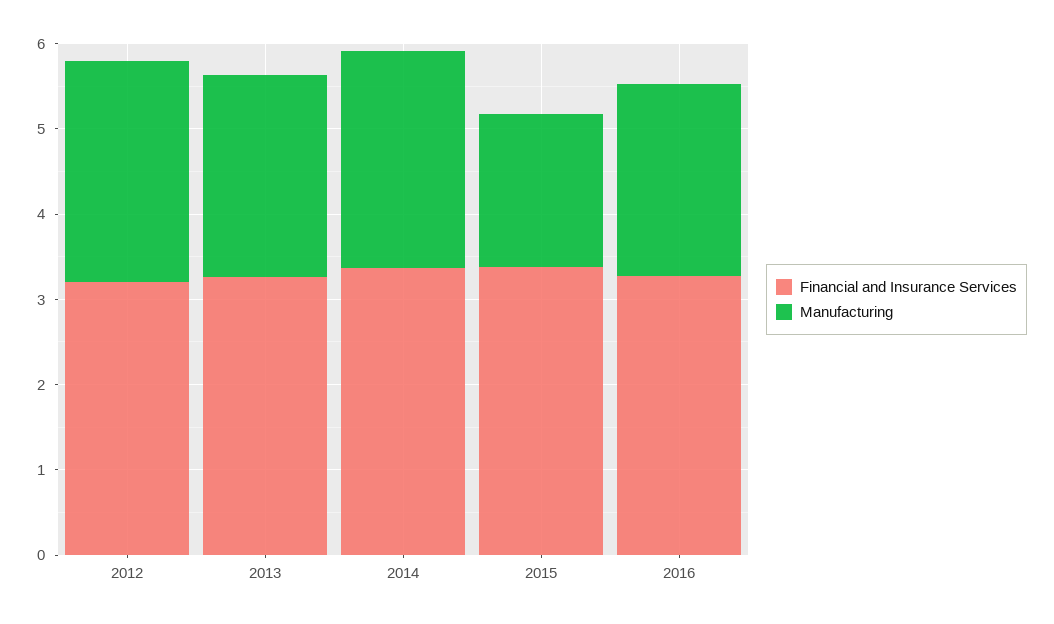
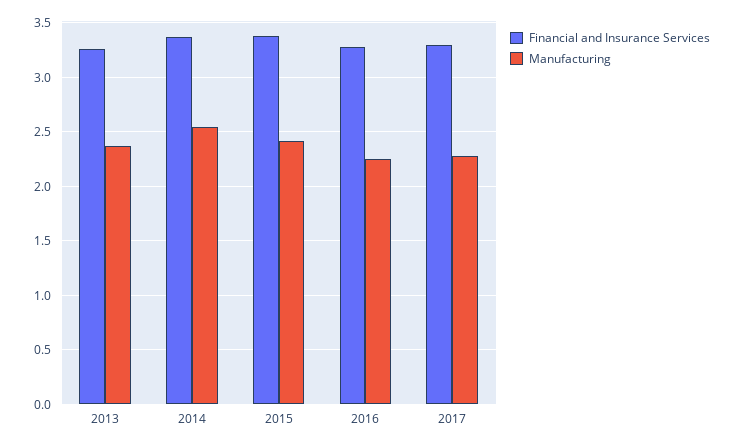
Financial and Insurance Services, 2012: 3.2 -> none
Manufacturing, 2012: 2.6 -> none
Manufacturing, 2015: 1.8 -> 2.4
Financial and Insurance Services, 2017: none -> 3.3
Manufacturing, 2017: none -> 2.3

